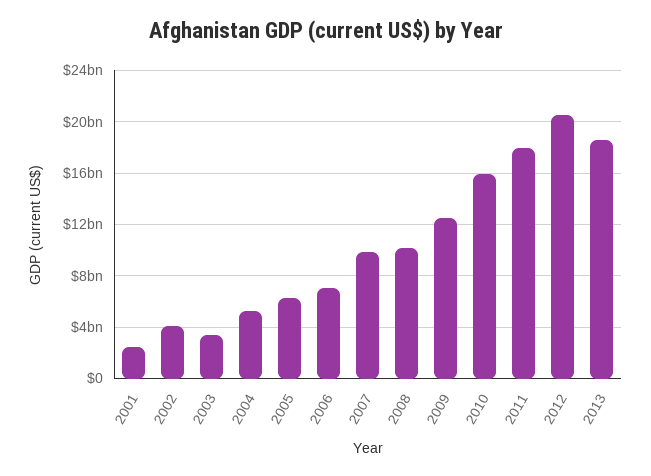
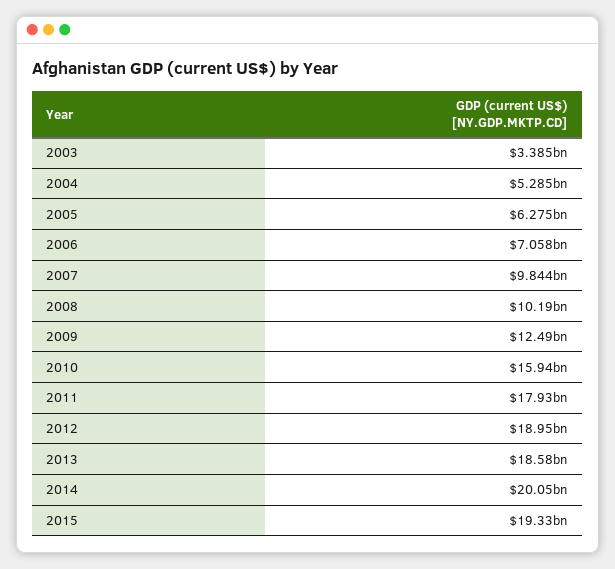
2001: 2500000000 -> none
2002: 4000000000 -> none
2012: 20500000000 -> 18950000000
2014: none -> 20050000000
2015: none -> 19330000000

